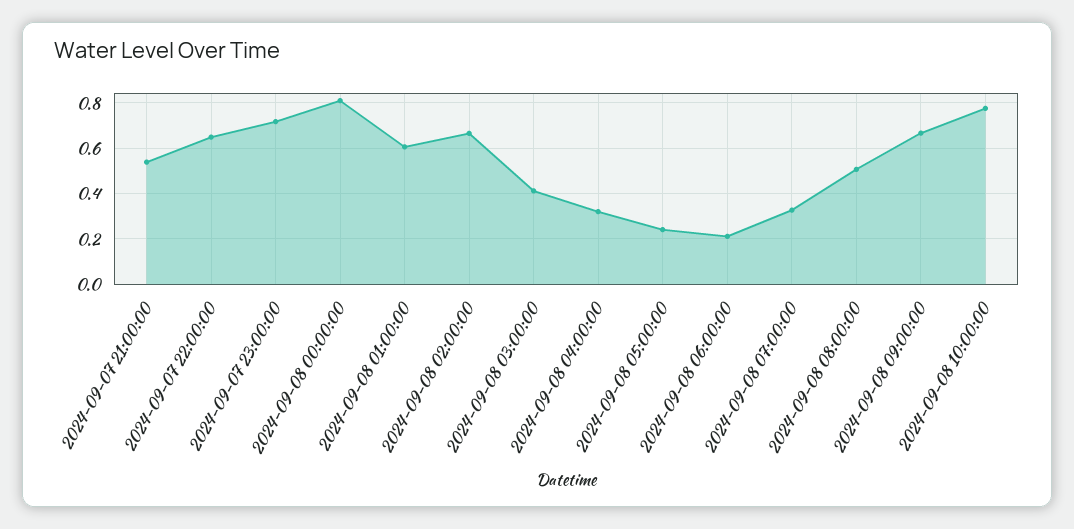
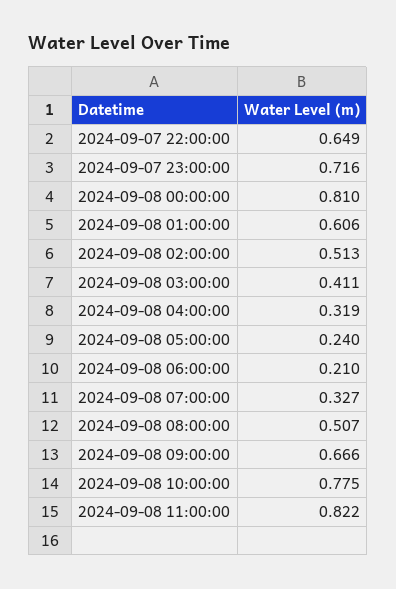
2024-09-07 21:00:00: 0.55 -> none
2024-09-08 02:00:00: 0.65 -> 0.513
2024-09-08 11:00:00: none -> 0.822

